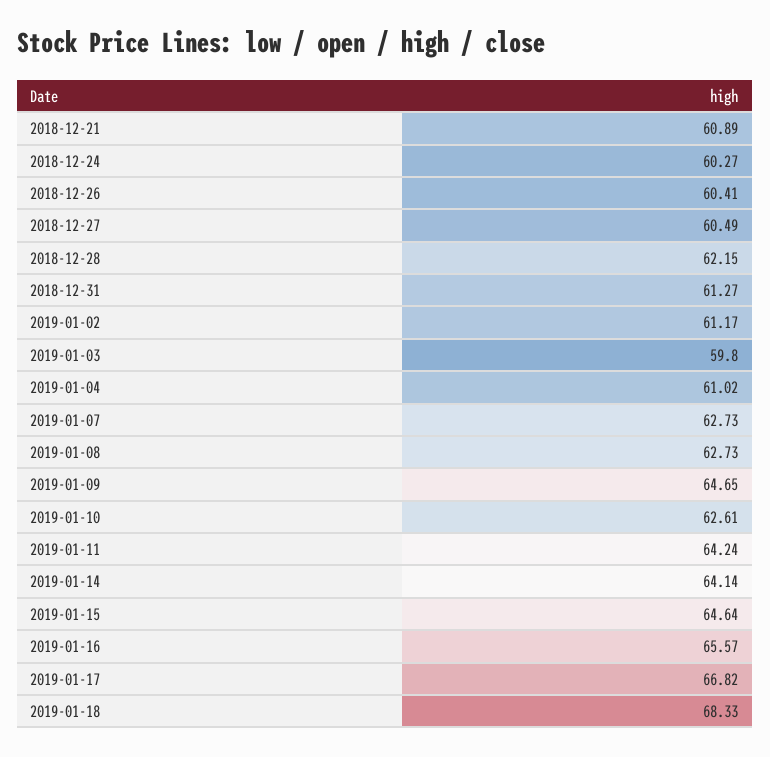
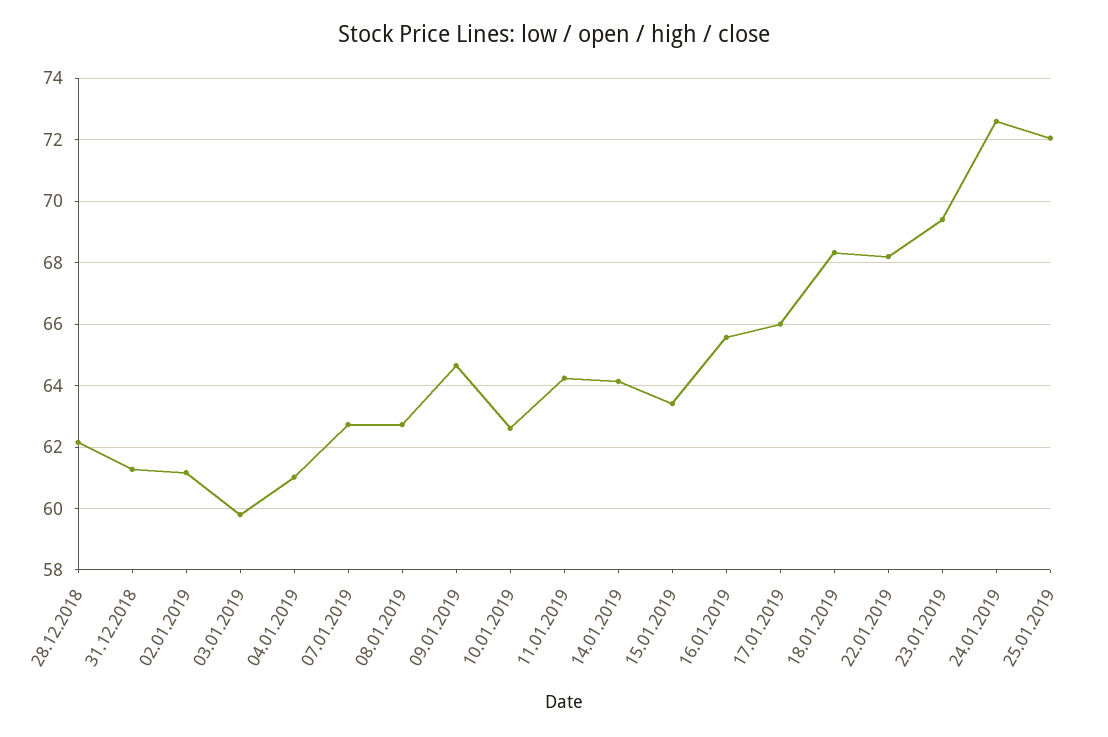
2018-12-21: 60.89 -> none
2018-12-24: 60.27 -> none
2018-12-26: 60.41 -> none
2018-12-27: 60.49 -> none
2019-01-15: 64.64 -> 63.4
2019-01-17: 66.82 -> 66
22.01.2019: none -> 68.2
23.01.2019: none -> 69.4
24.01.2019: none -> 72.6
25.01.2019: none -> 72

